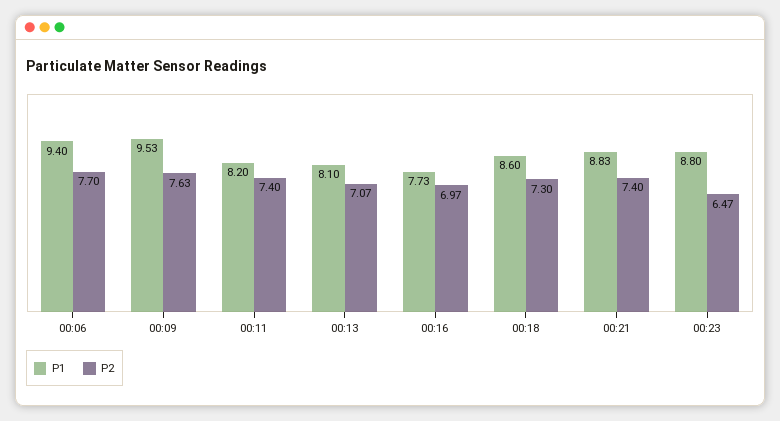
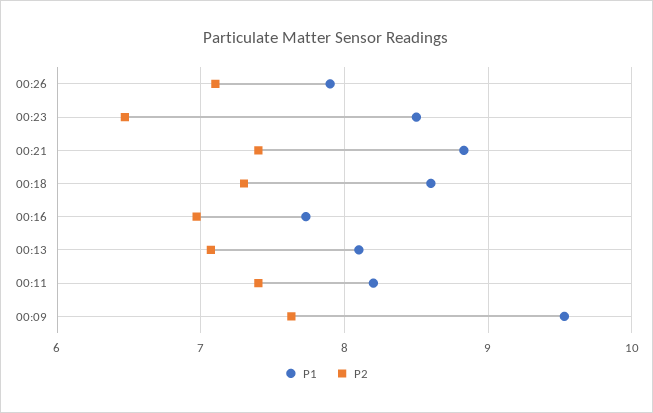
P1, 00:06: 9.4 -> none
P2, 00:06: 7.7 -> none
P1, 00:23: 8.8 -> 8.5
P1, 00:26: none -> 7.9
P2, 00:26: none -> 7.1

